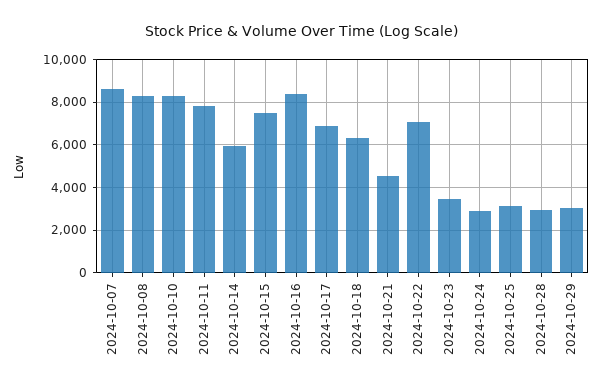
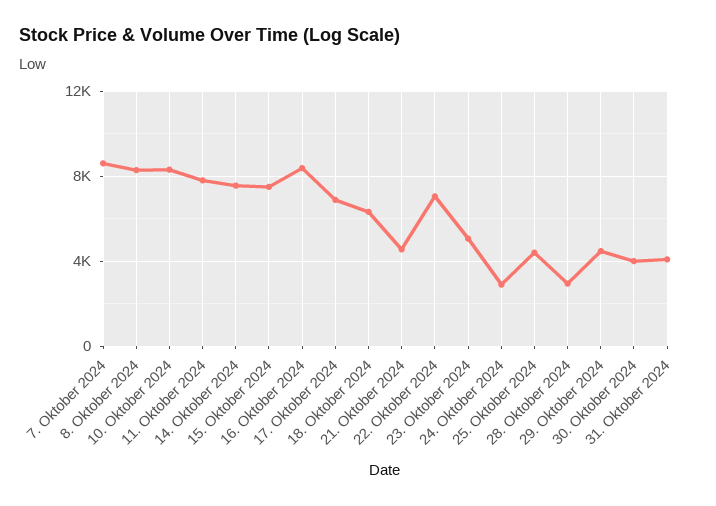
2024-10-14: 6000 -> 7500
2024-10-23: 3500 -> 5000
2024-10-25: 3000 -> 4500
2024-10-29: 3000 -> 4500
30. Oktober 2024: none -> 4000
31. Oktober 2024: none -> 4000

